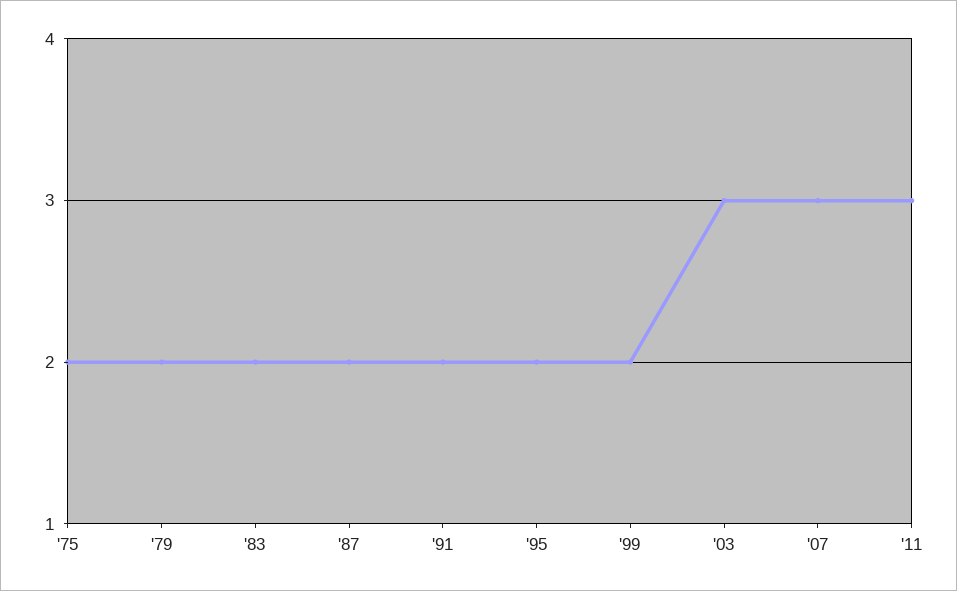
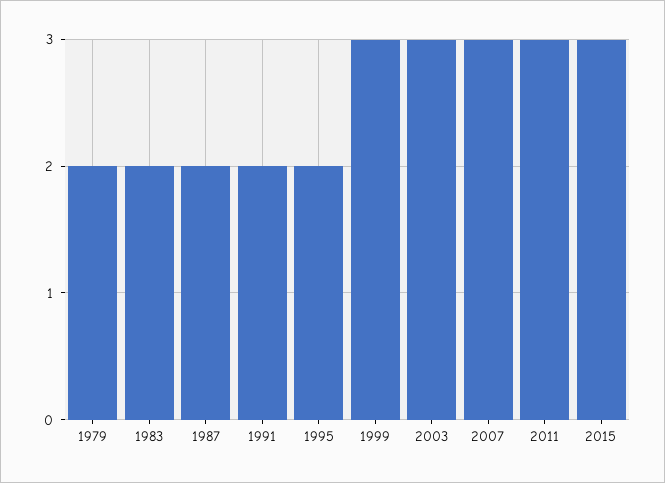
'75: 2 -> none
'99: 2 -> 3
2015: none -> 3

